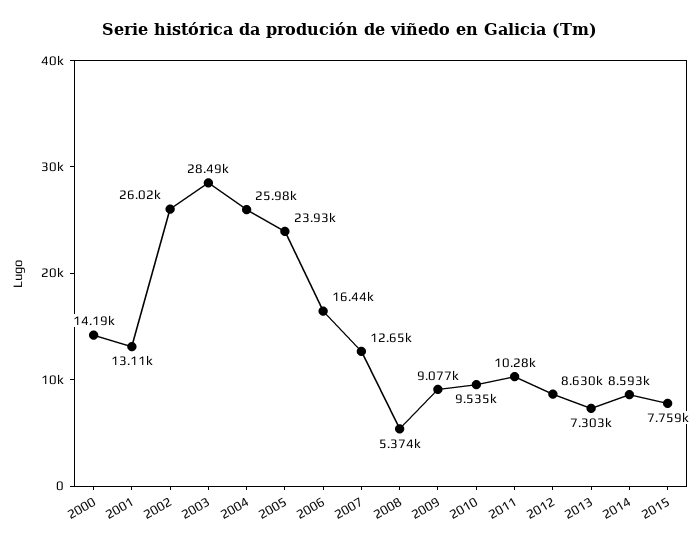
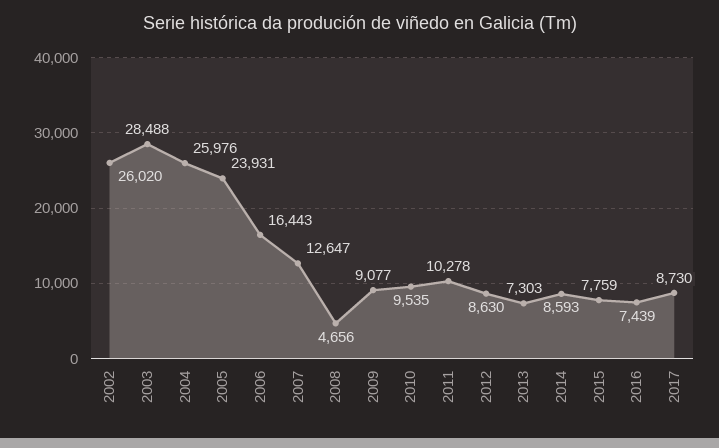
2000: 14190 -> none
2001: 13110 -> none
2008: 5374 -> 4656
2016: none -> 7439
2017: none -> 8730

